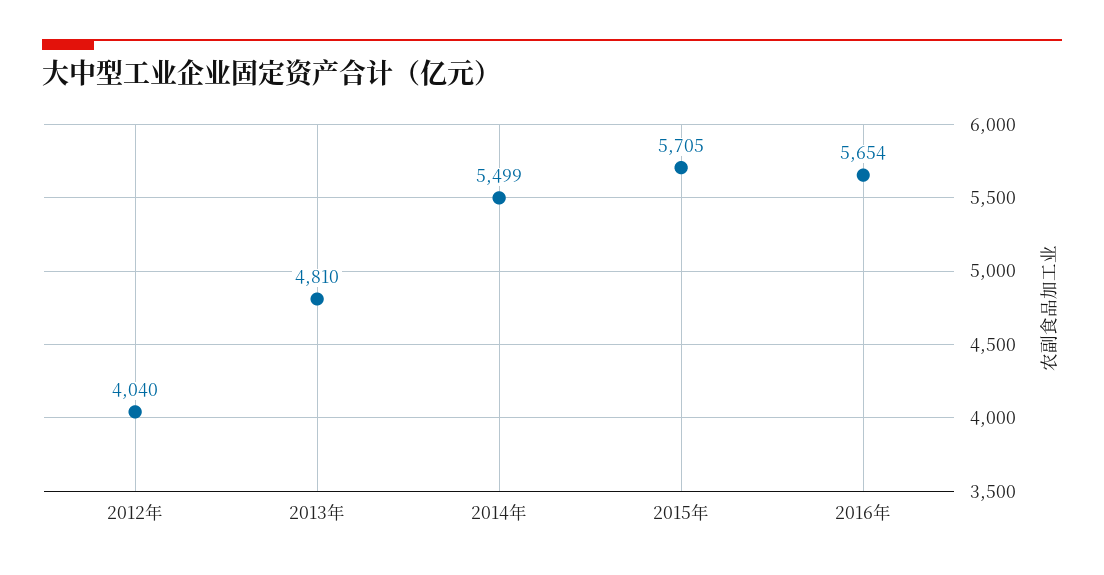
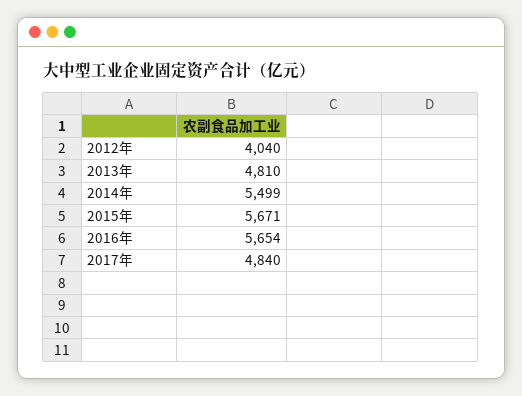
2015年: 5705 -> 5671
2017年: none -> 4840

